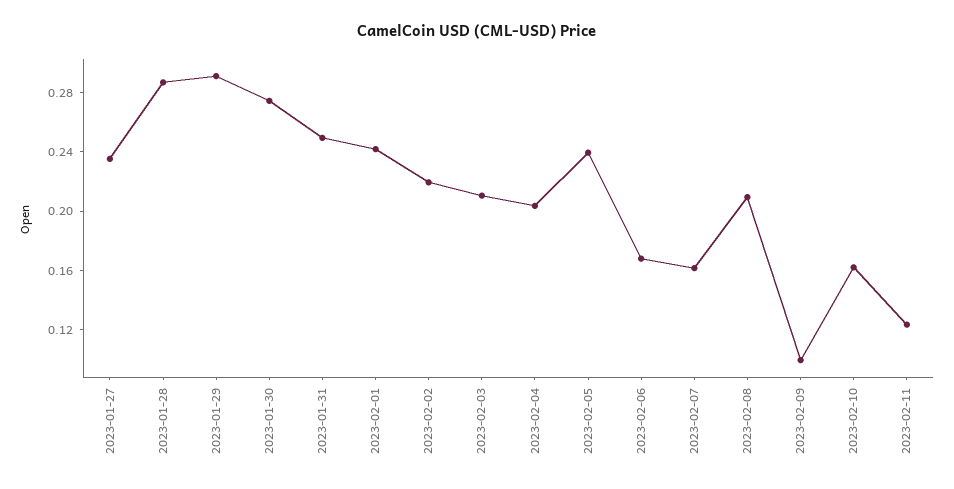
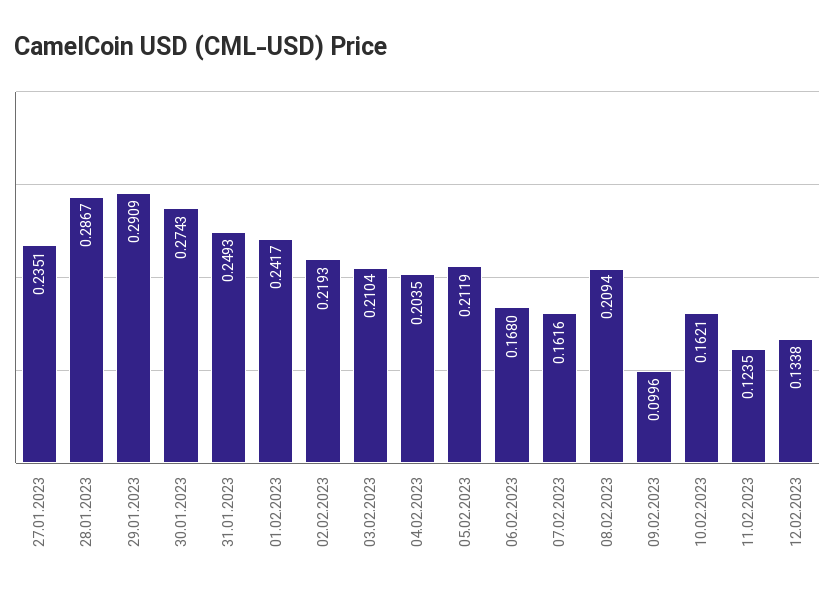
2023-02-05: 0.24 -> 0.2119
12.02.2023: none -> 0.1338

